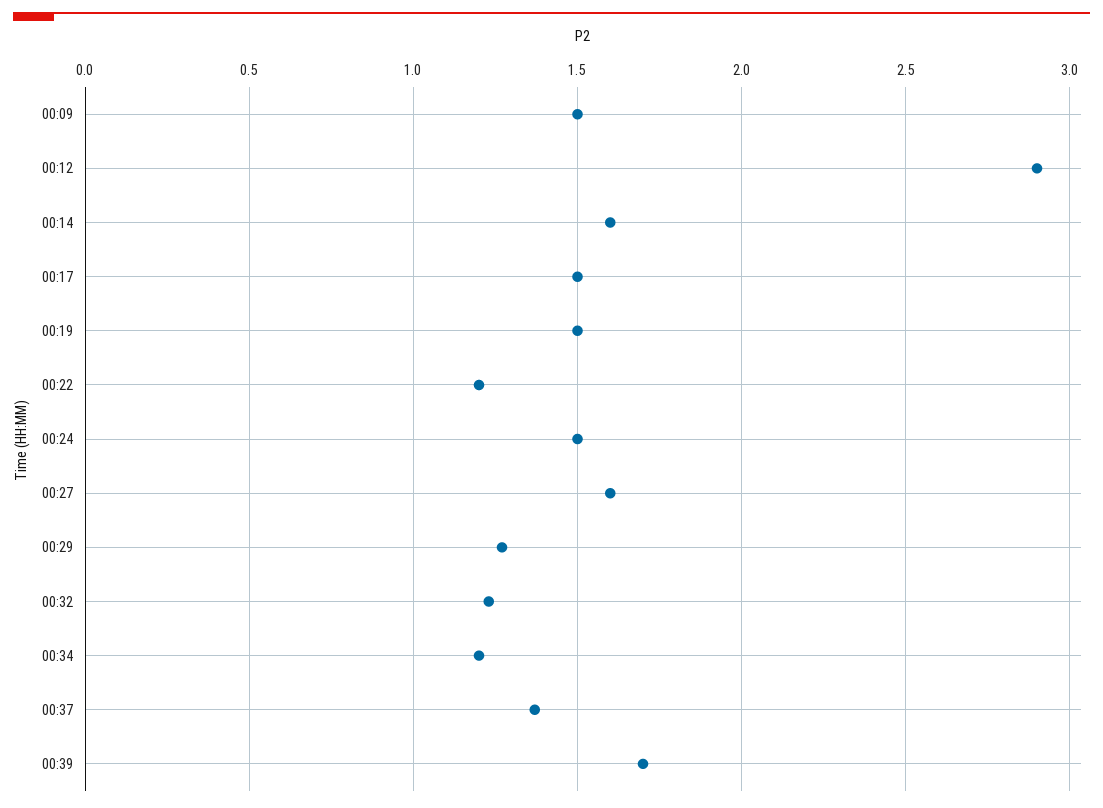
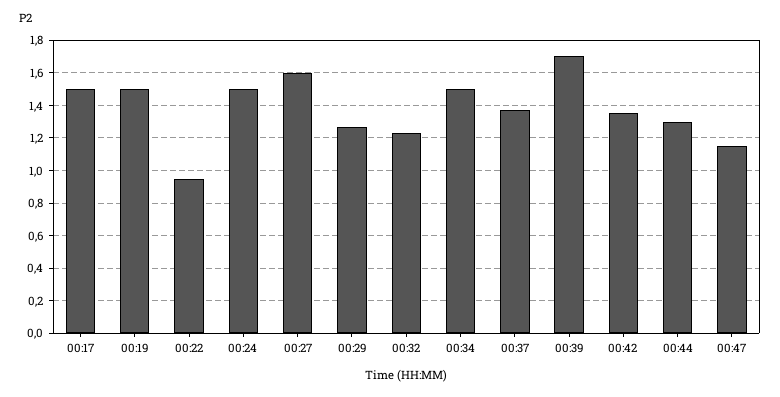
00:09: 1.5 -> none
00:12: 2.9 -> none
00:14: 1.6 -> none
00:22: 1.2 -> 0.95
00:34: 1.2 -> 1.5
00:42: none -> 1.35
00:44: none -> 1.3
00:47: none -> 1.15

